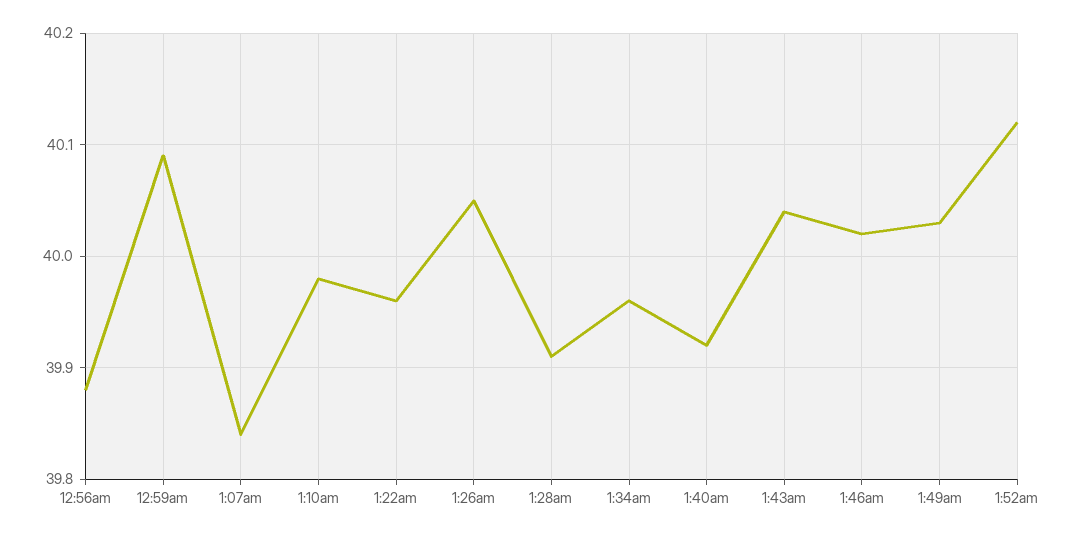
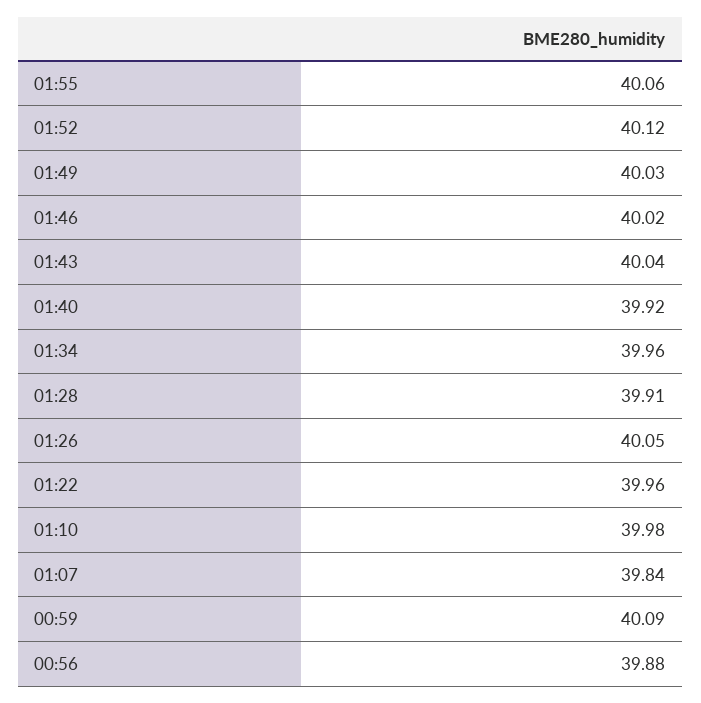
01:55: none -> 40.06

